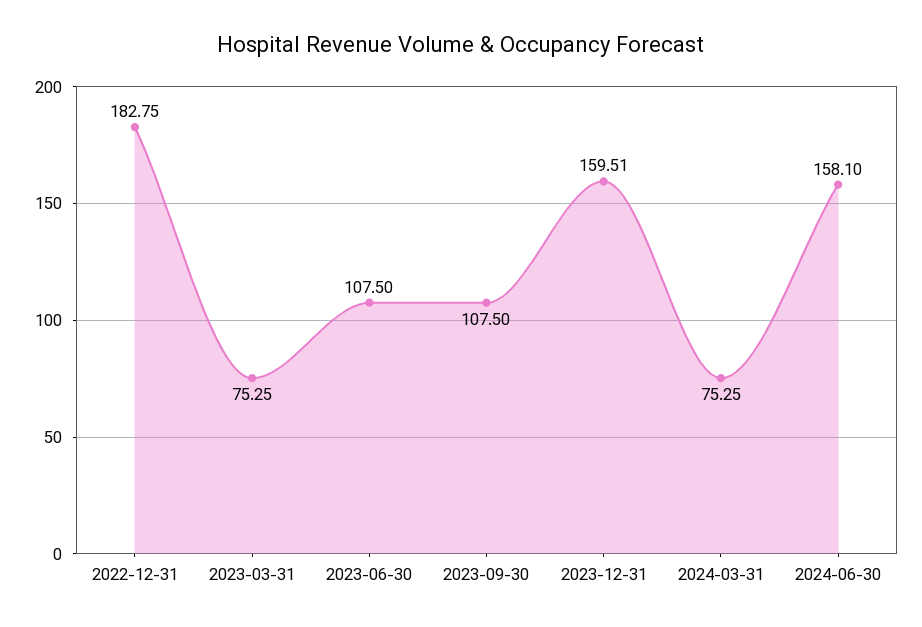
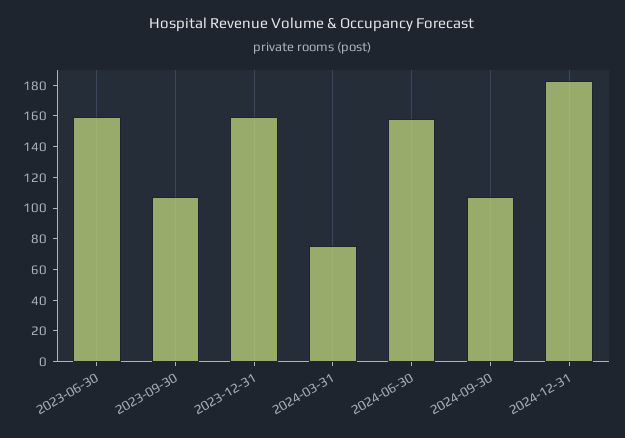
2022-12-31: 182.75 -> none
2023-03-31: 75.25 -> none
2023-06-30: 107.5 -> 160
2024-09-30: none -> 110
2024-12-31: none -> 180

